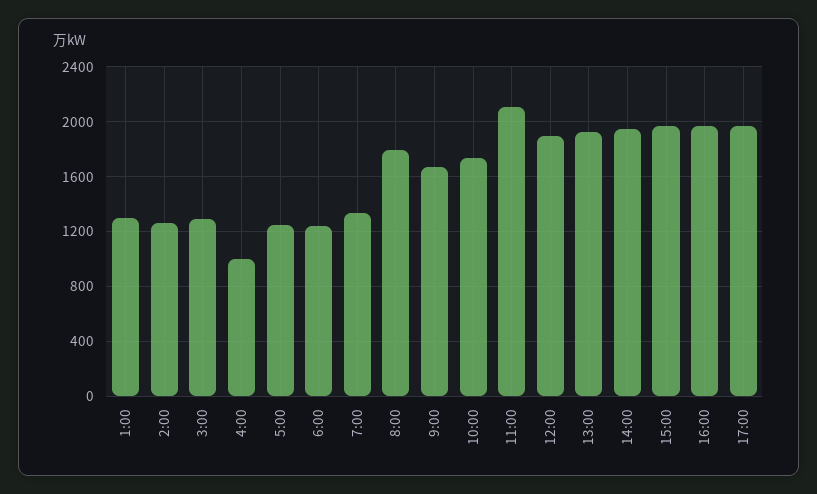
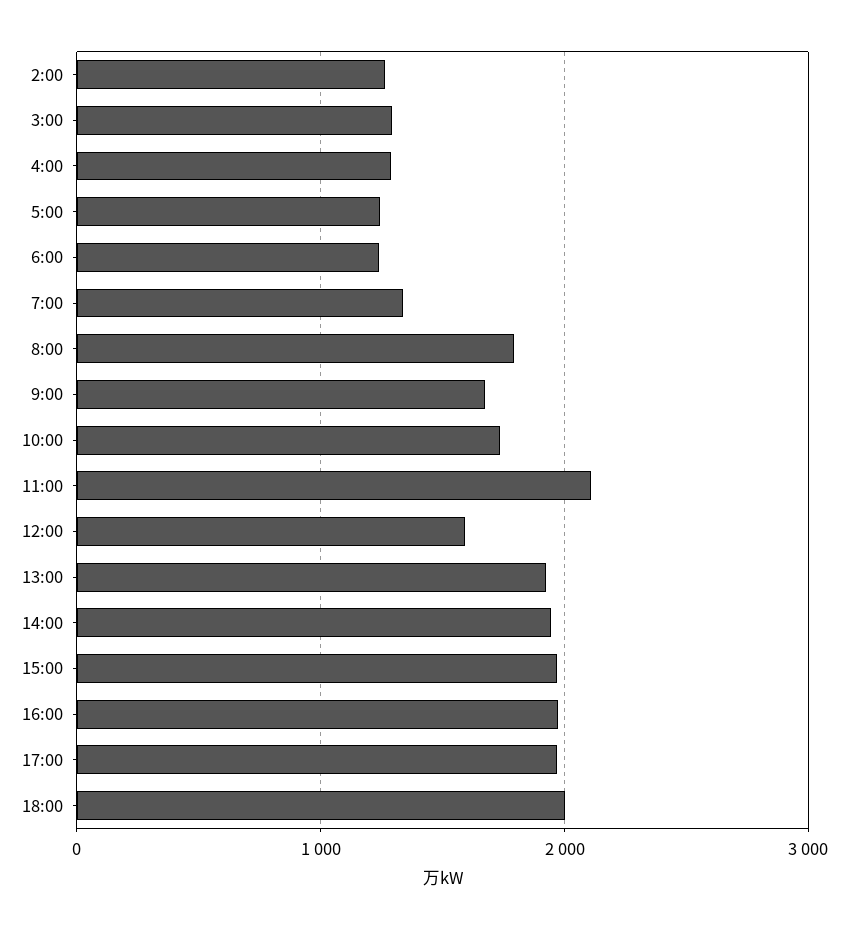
1:00: 1300 -> none
4:00: 1000 -> 1300
12:00: 1900 -> 1600
18:00: none -> 2000

